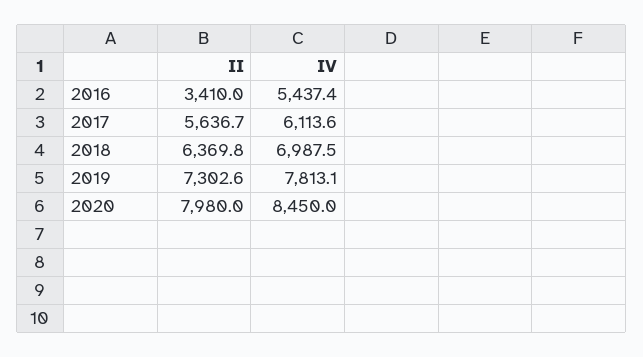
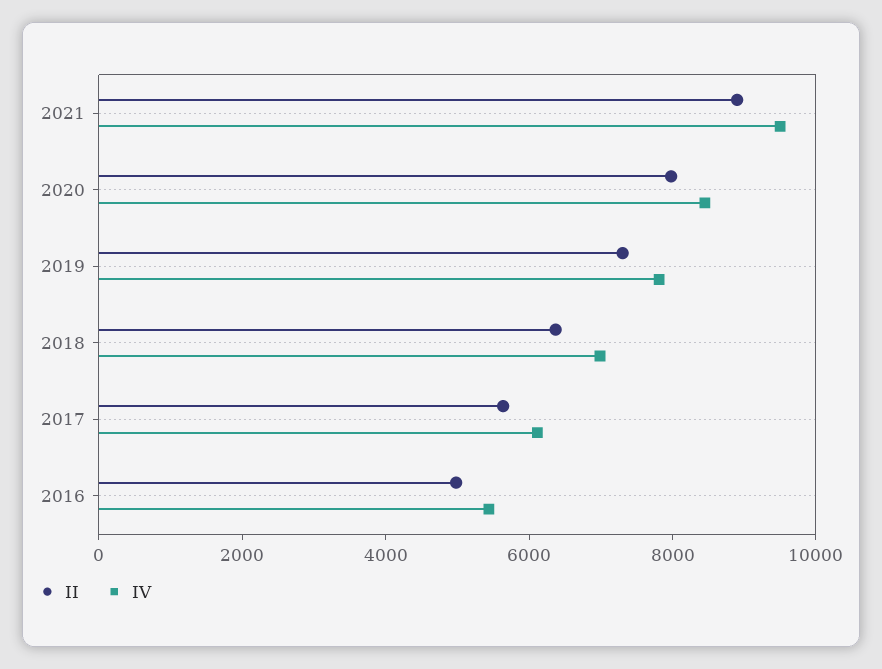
II, 2016: 3410 -> 5000
II, 2021: none -> 9000
IV, 2021: none -> 9500

